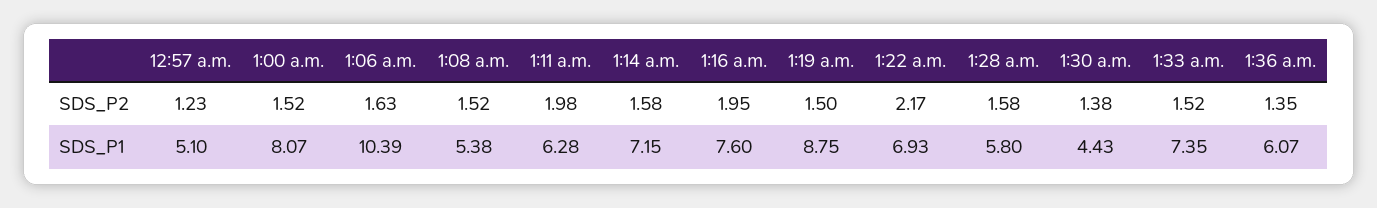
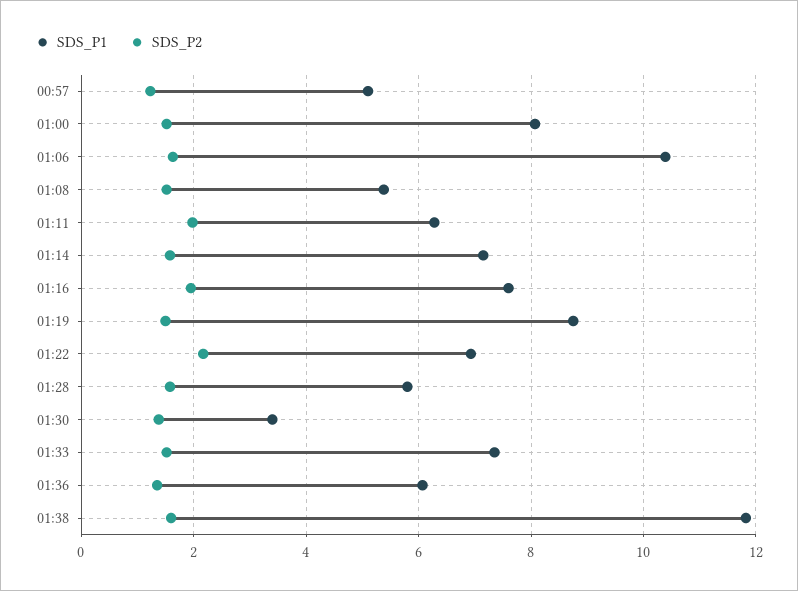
SDS_P1, 1:30 a.m.: 4.43 -> 3.4
SDS_P1, 01:38: none -> 11.8
SDS_P2, 01:38: none -> 1.6

